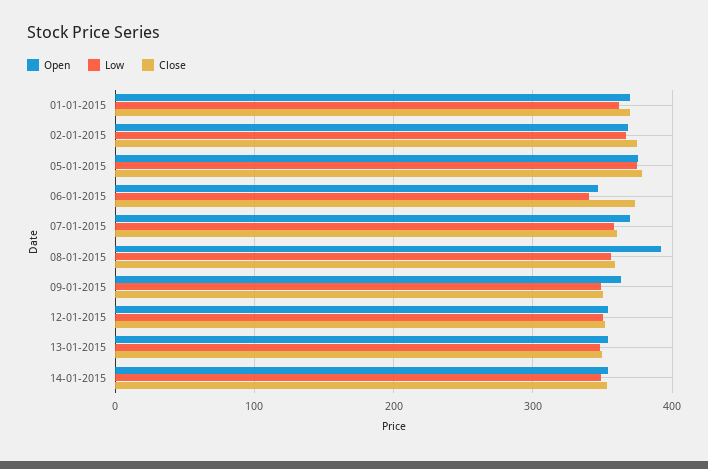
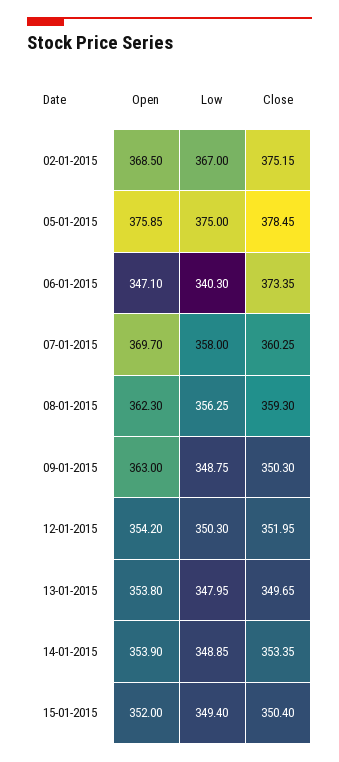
Open, 01-01-2015: 370 -> none
Low, 01-01-2015: 360 -> none
Close, 01-01-2015: 370 -> none
Open, 08-01-2015: 390 -> 362.3
Open, 15-01-2015: none -> 352
Low, 15-01-2015: none -> 349.4
Close, 15-01-2015: none -> 350.4

